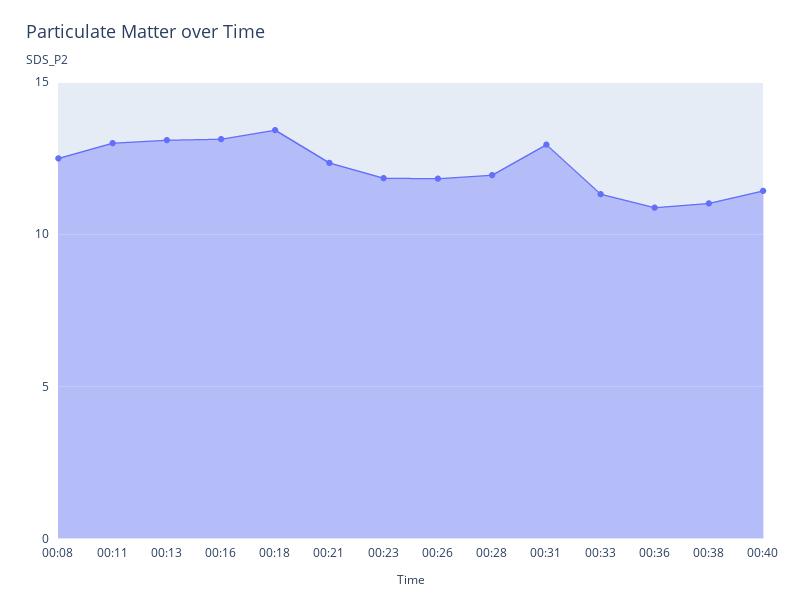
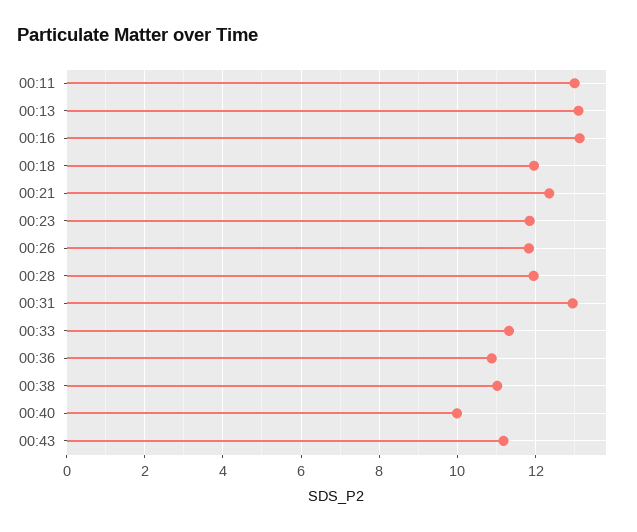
00:08: 12.5 -> none
00:18: 13.5 -> 12
00:40: 11.5 -> 10
00:43: none -> 11.2

